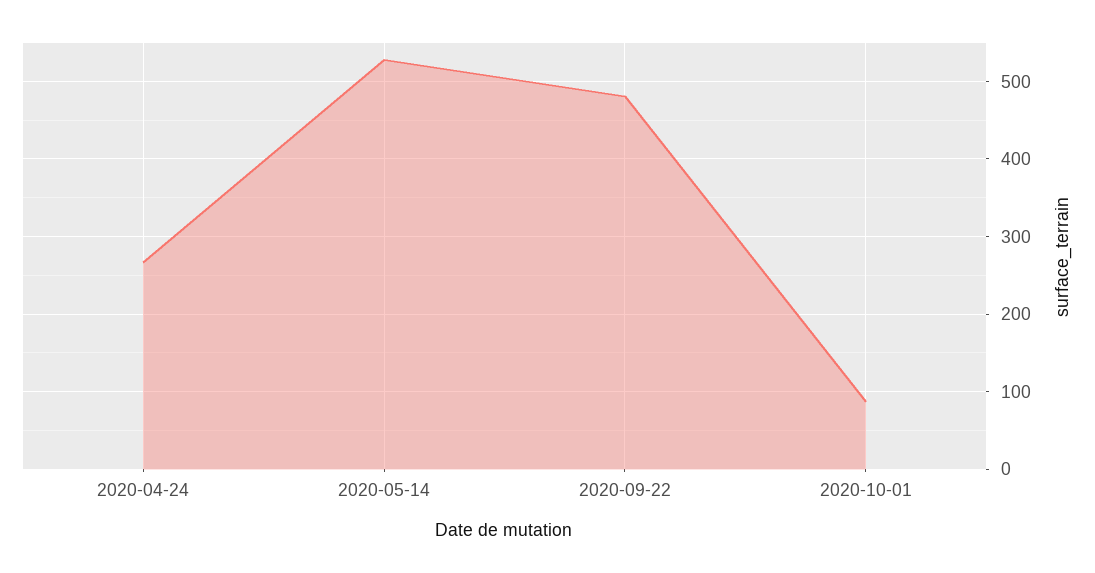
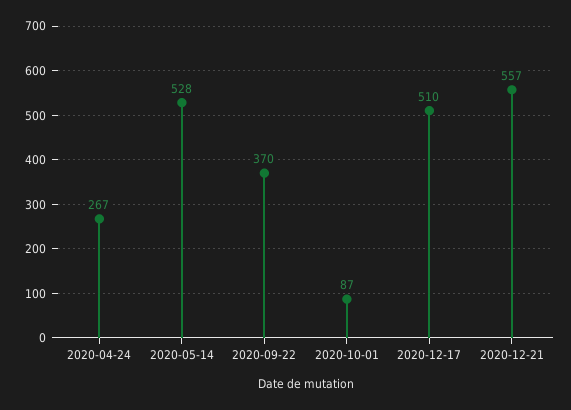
2020-09-22: 480 -> 370
2020-12-17: none -> 510
2020-12-21: none -> 557

